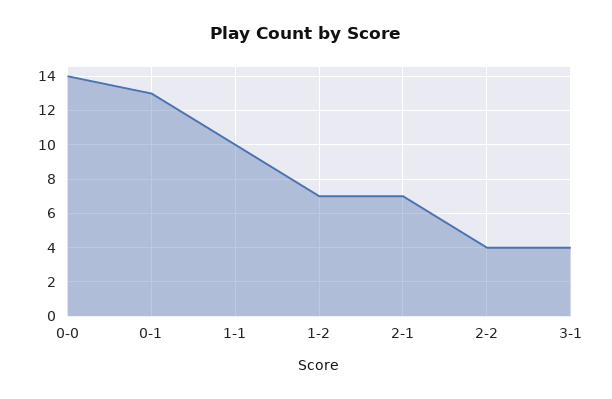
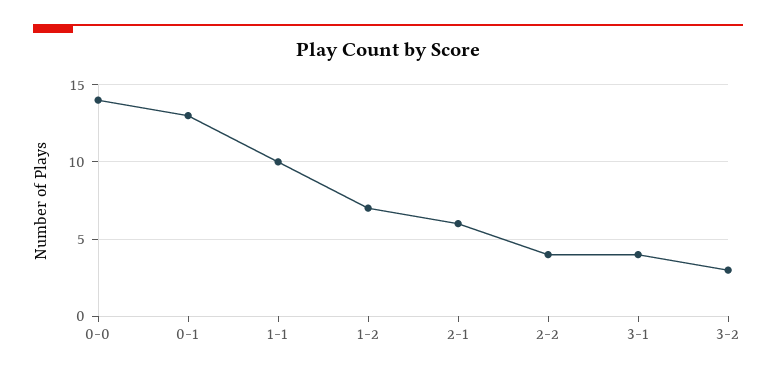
2-1: 7 -> 6
3-2: none -> 3

